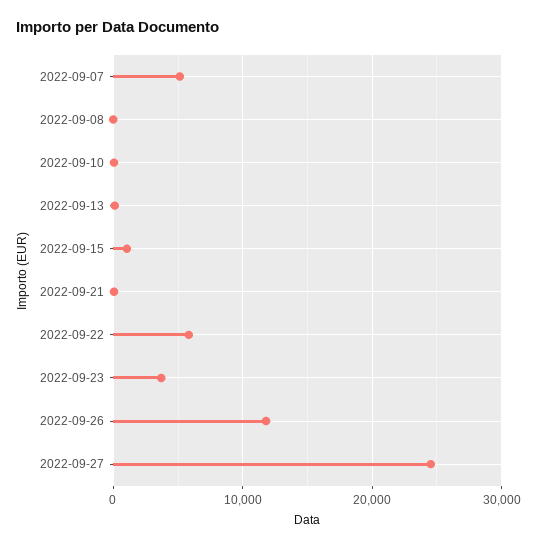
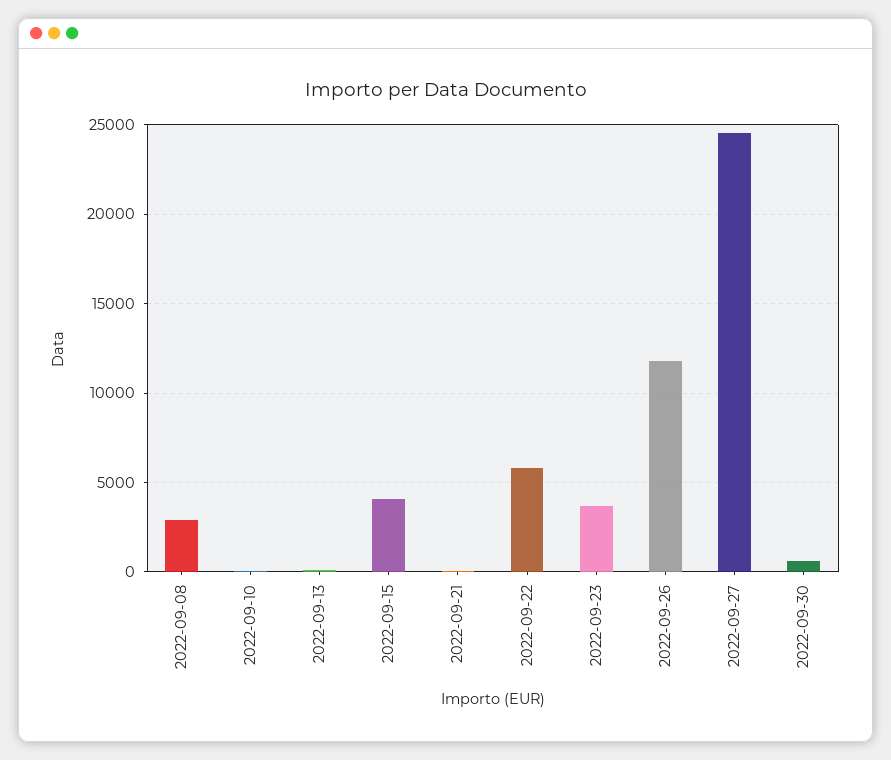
2022-09-07: 5000 -> none
2022-09-08: 0 -> 3000
2022-09-15: 1000 -> 4000
2022-09-30: none -> 500

